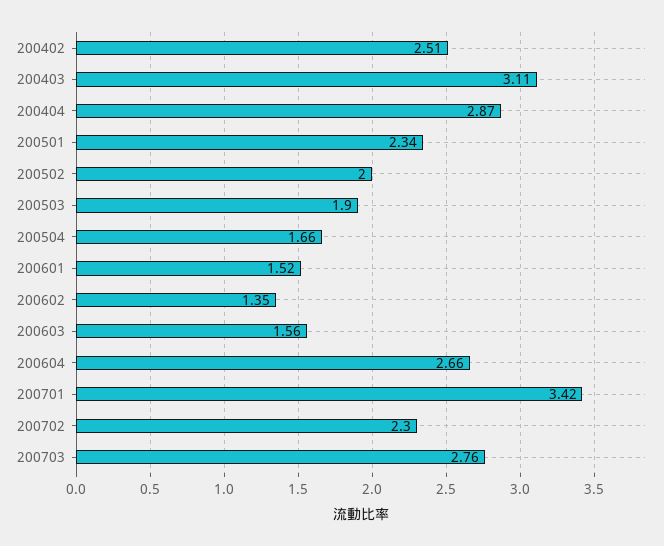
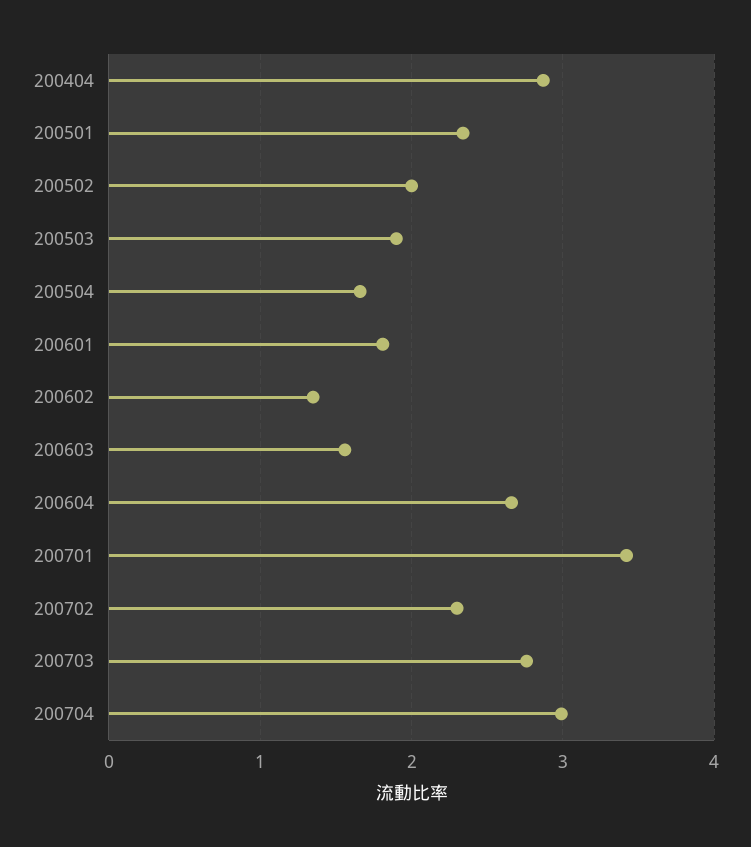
200402: 2.51 -> none
200403: 3.11 -> none
200601: 1.52 -> 1.8
200704: none -> 3

